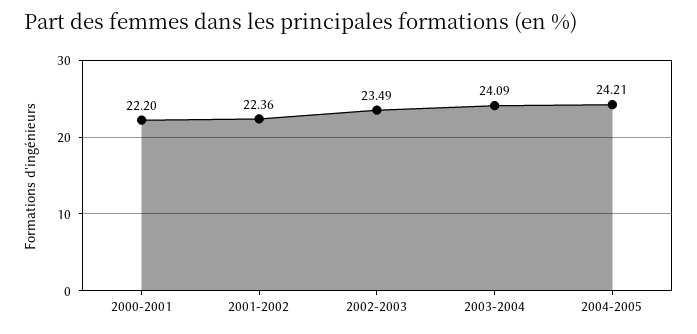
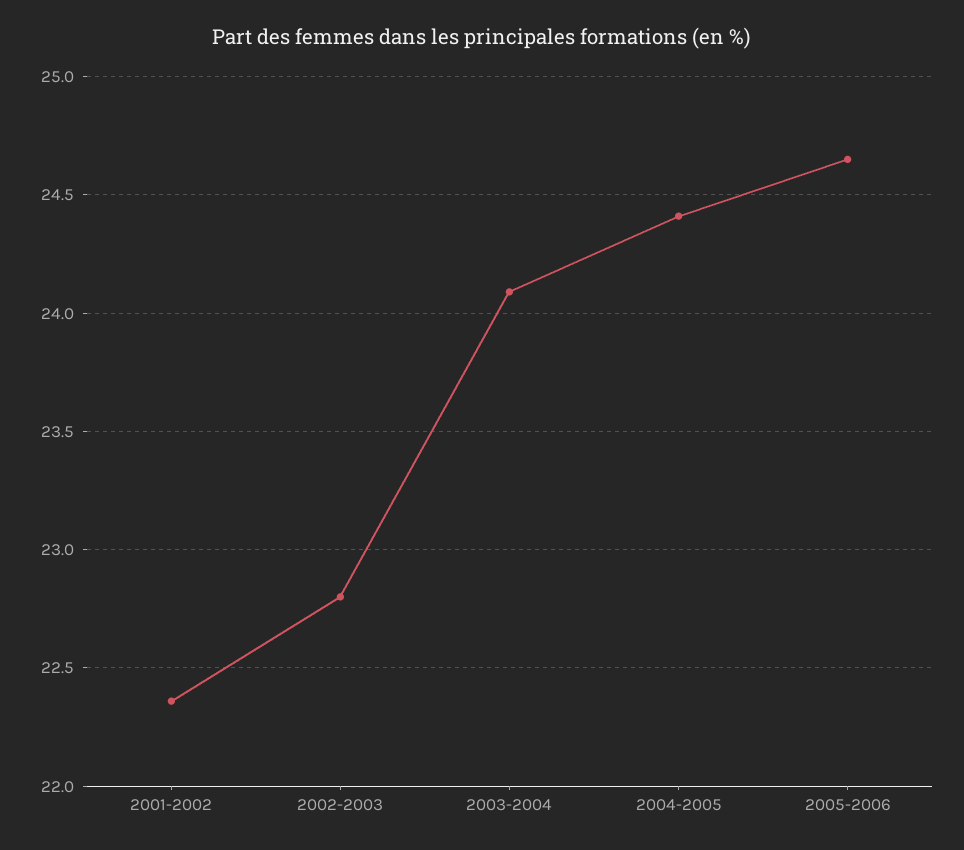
2000-2001: 22.2 -> none
2002-2003: 23.49 -> 22.8
2004-2005: 24.21 -> 24.4
2005-2006: none -> 24.65

